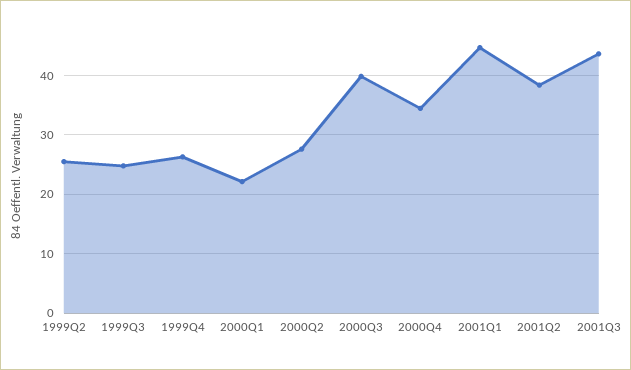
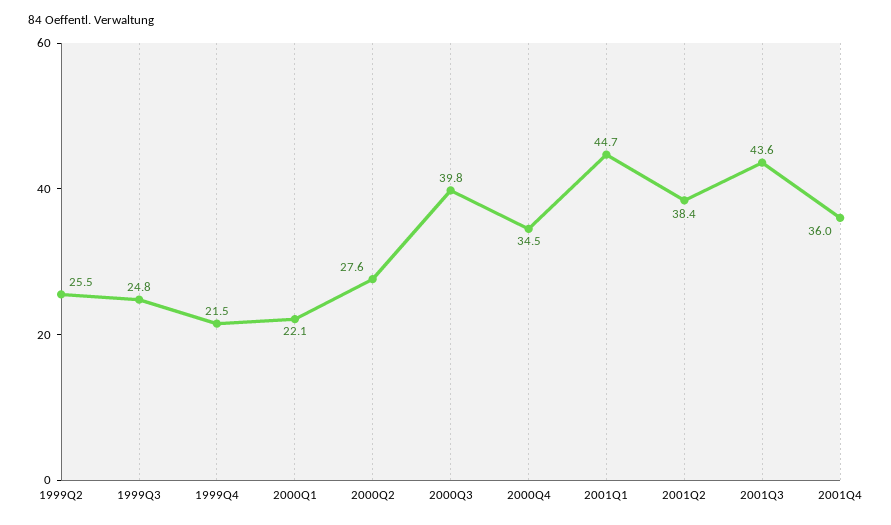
1999Q4: 26 -> 21.5
2001Q4: none -> 36

